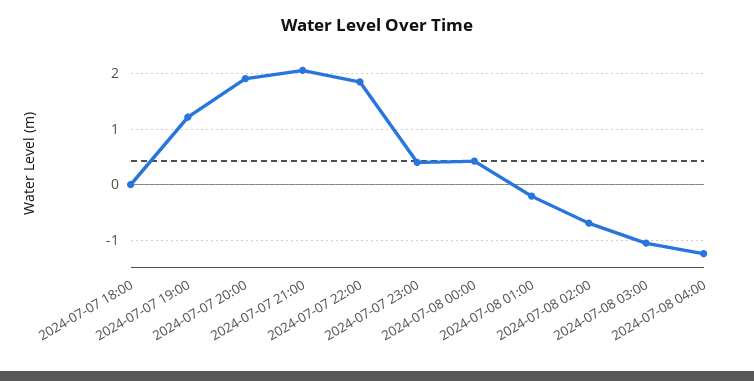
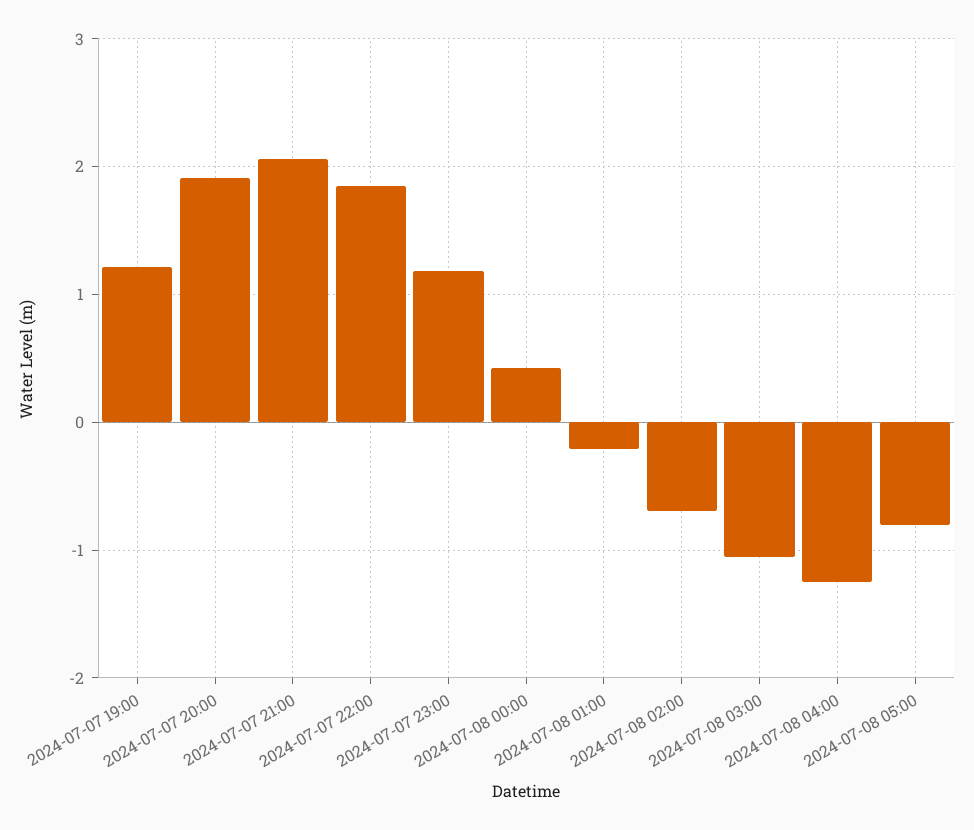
2024-07-07 18:00: 0 -> none
2024-07-07 23:00: 0.4 -> 1.2
2024-07-08 05:00: none -> -0.8

